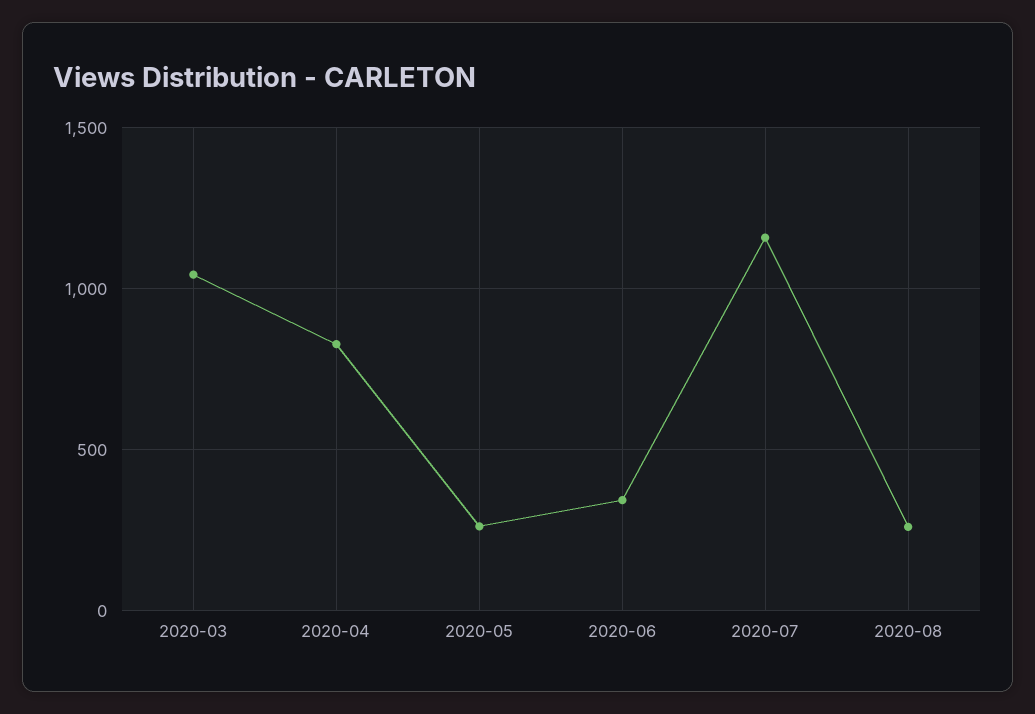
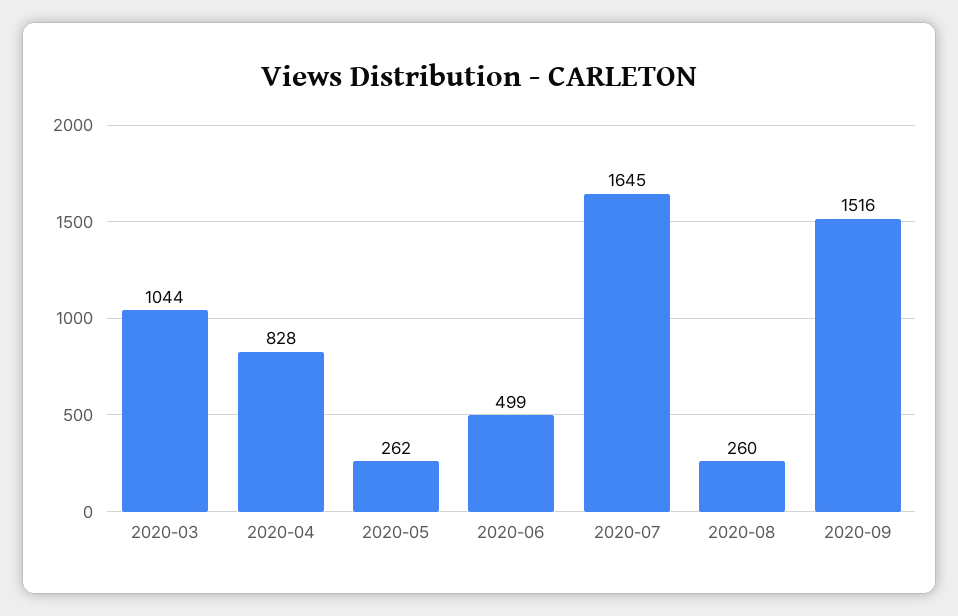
2020-06: 350 -> 499
2020-07: 1150 -> 1645
2020-09: none -> 1516

